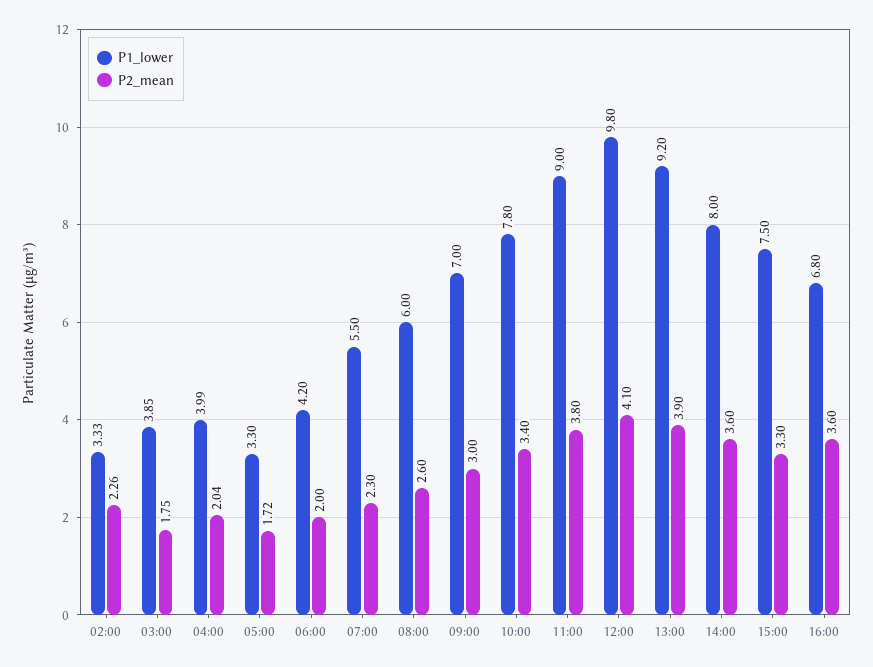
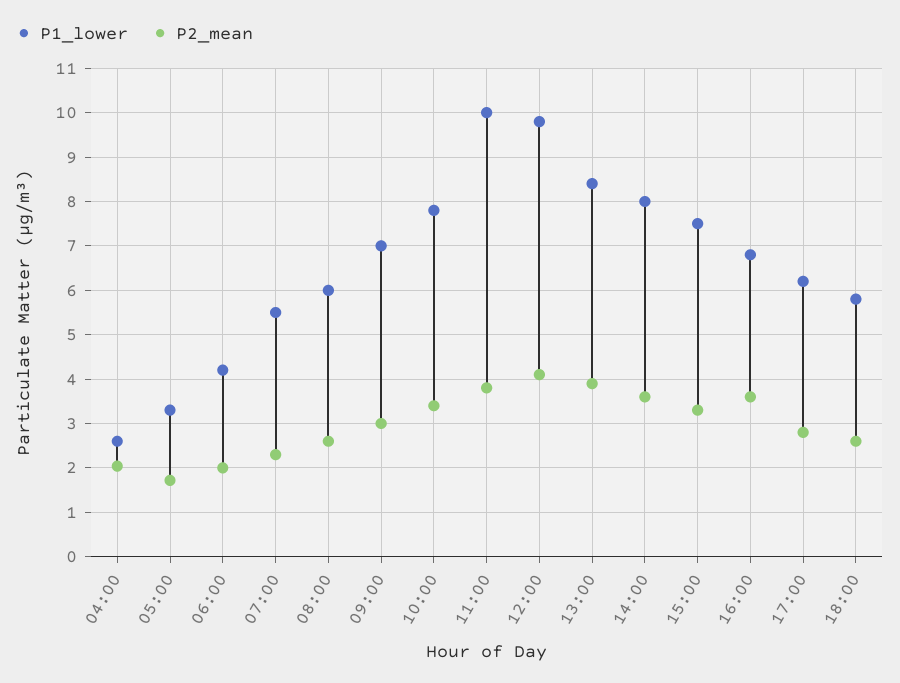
P1_lower, 02:00: 3.33 -> none
P2_mean, 02:00: 2.26 -> none
P1_lower, 03:00: 3.85 -> none
P2_mean, 03:00: 1.75 -> none
P1_lower, 04:00: 3.99 -> 2.6
P1_lower, 11:00: 9 -> 10
P1_lower, 13:00: 9.2 -> 8.4
P1_lower, 17:00: none -> 6.2
P2_mean, 17:00: none -> 2.8
P1_lower, 18:00: none -> 5.8
P2_mean, 18:00: none -> 2.6

